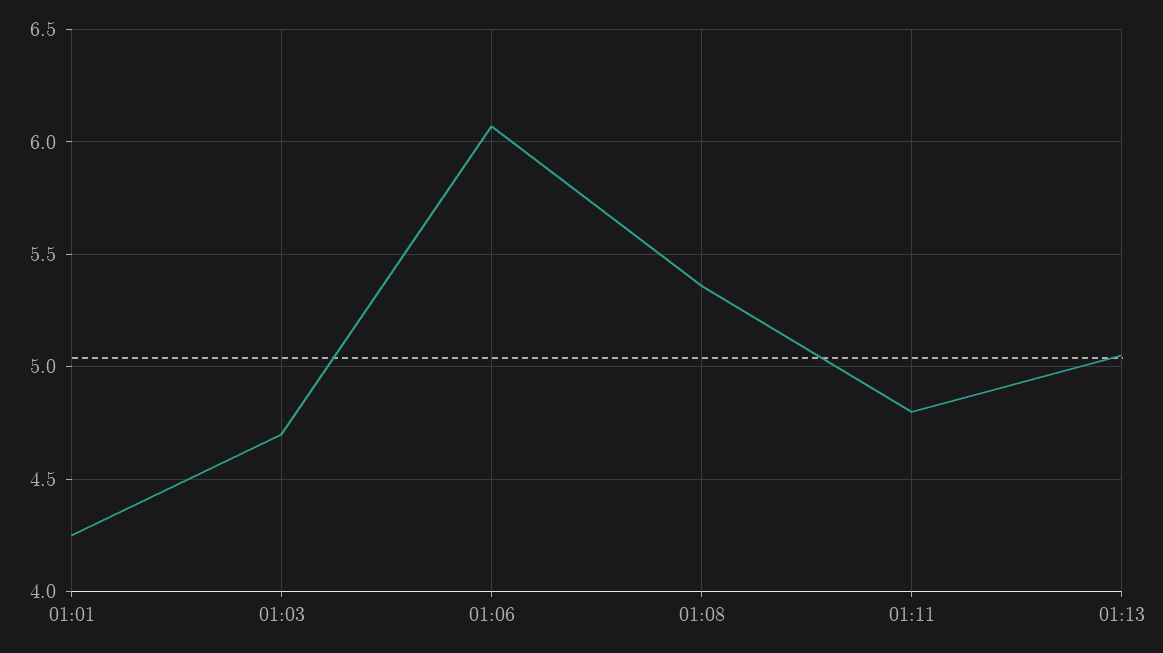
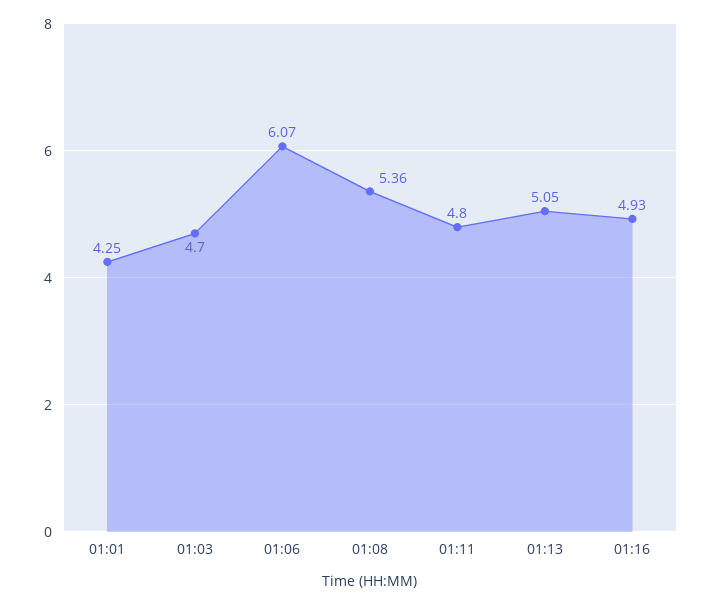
01:16: none -> 4.93

